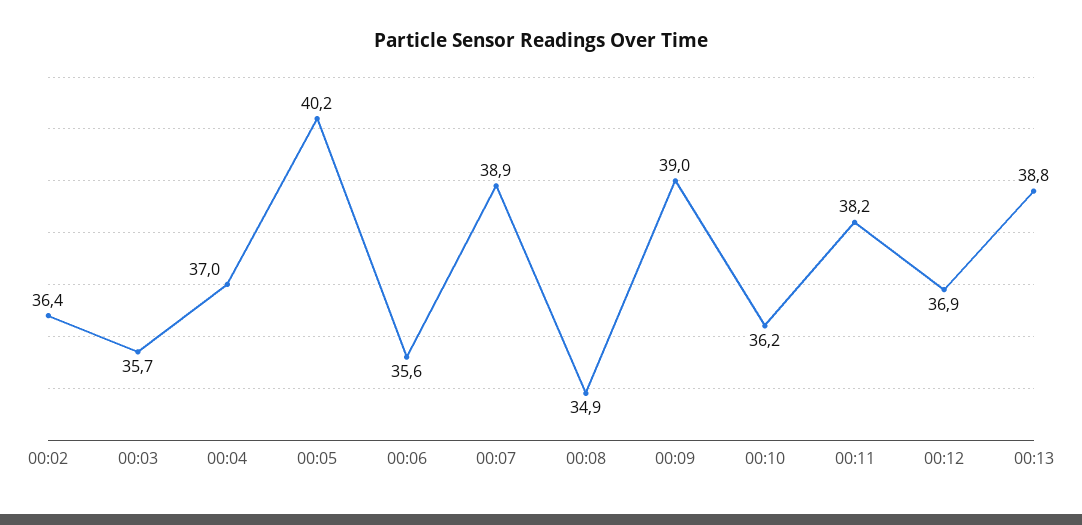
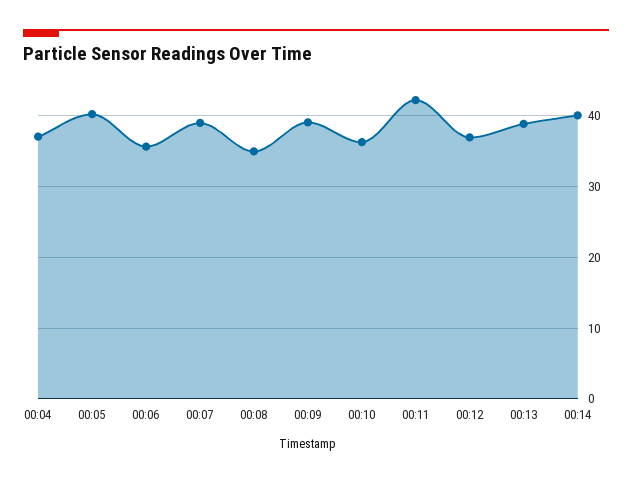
00:02: 36.4 -> none
00:03: 35.7 -> none
00:11: 38.2 -> 42
00:14: none -> 40

